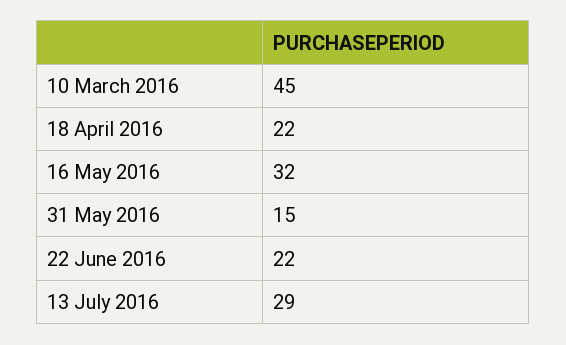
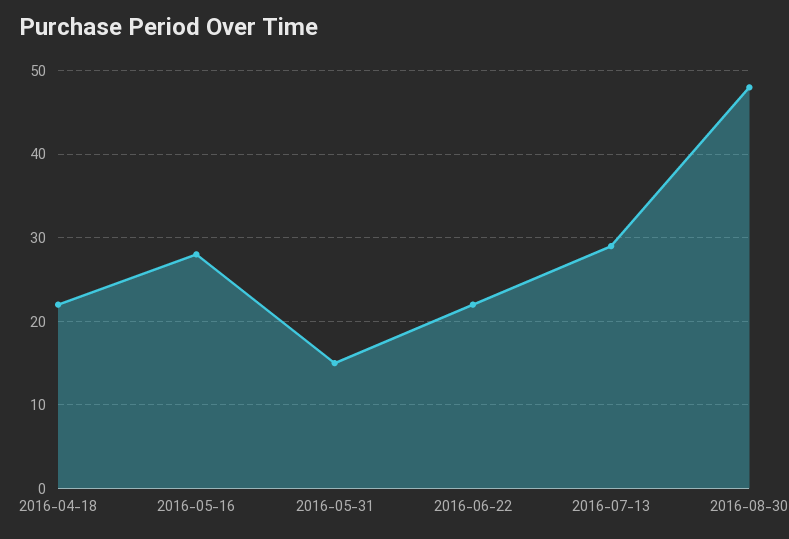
10 March 2016: 45 -> none
16 May 2016: 32 -> 28
2016-08-30: none -> 48

